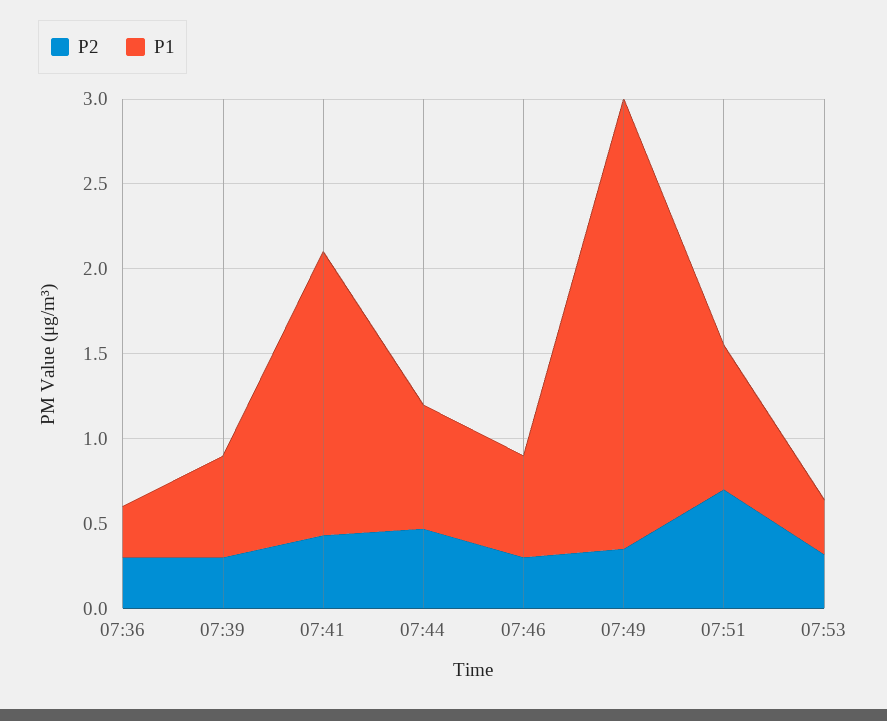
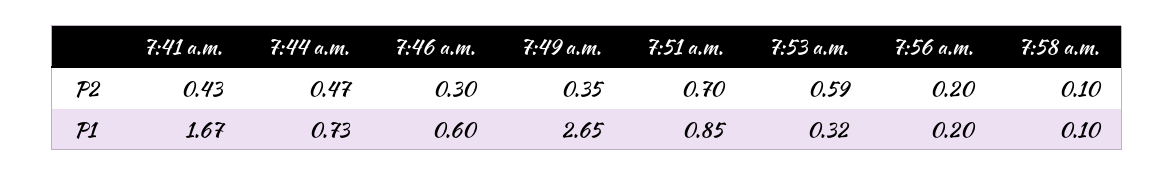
P2, 07:36: 0.3 -> none
P1, 07:36: 0.3 -> none
P2, 07:39: 0.3 -> none
P1, 07:39: 0.6 -> none
P2, 07:53: 0.3 -> 0.59
P2, 7:56 a.m.: none -> 0.2
P2, 7:58 a.m.: none -> 0.1
P1, 7:56 a.m.: none -> 0.2
P1, 7:58 a.m.: none -> 0.1

